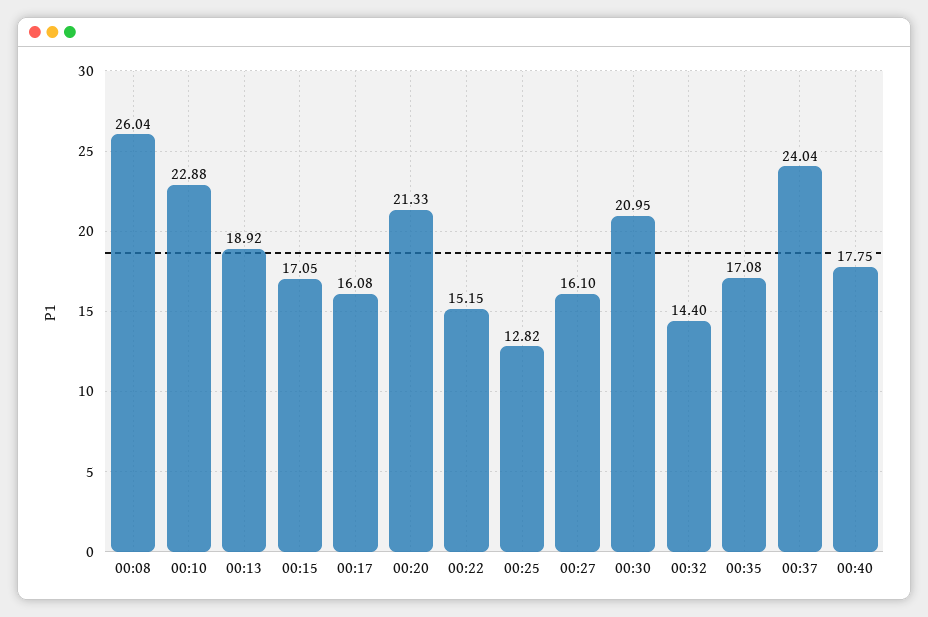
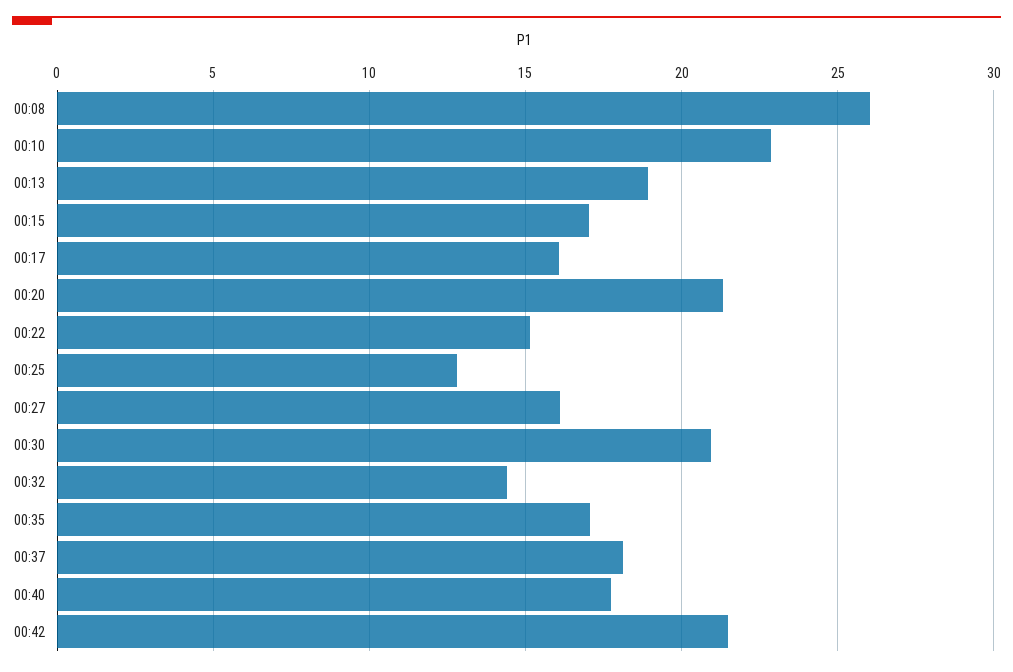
00:37: 24.04 -> 18
00:42: none -> 21.5

